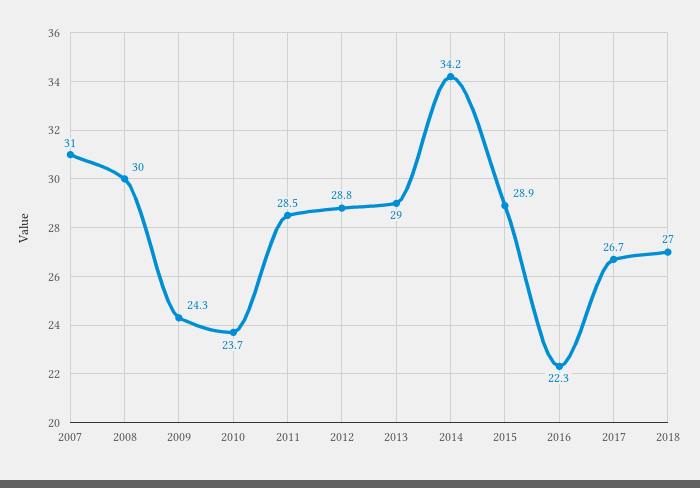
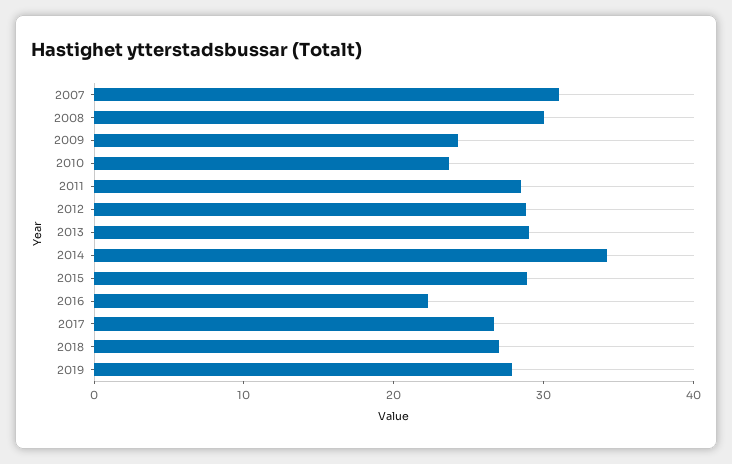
2019: none -> 28

